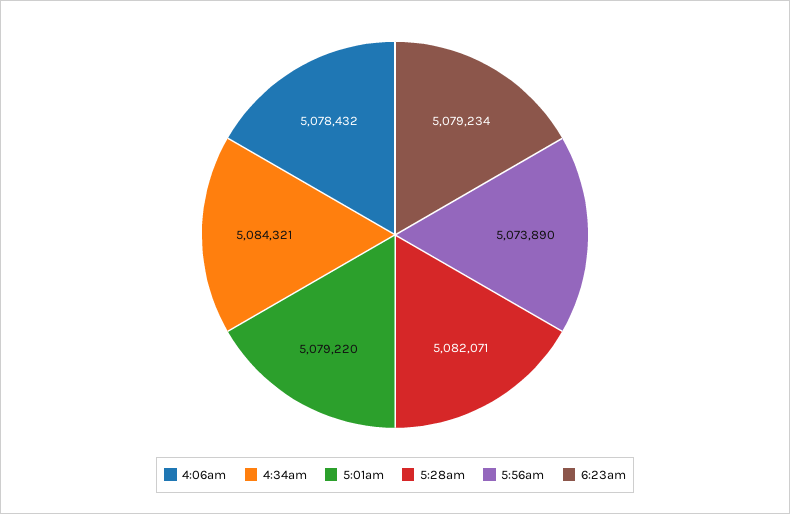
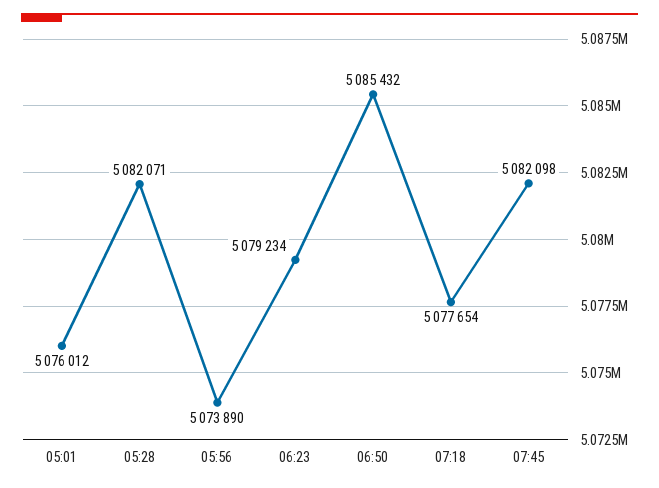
4:06am: 5078432 -> none
4:34am: 5084321 -> none
5:01am: 5079220 -> 5076012
06:50: none -> 5085432
07:18: none -> 5077654
07:45: none -> 5082098

